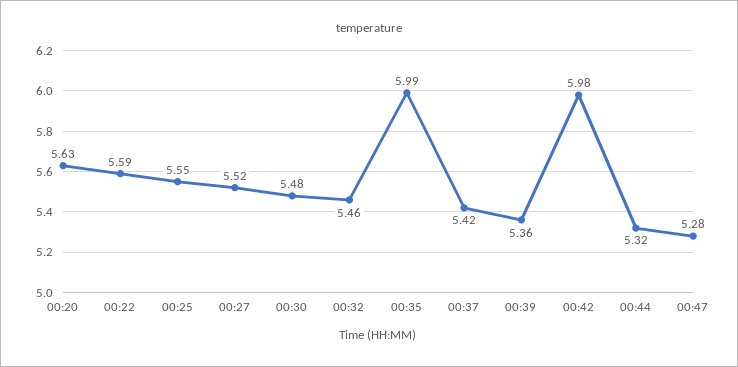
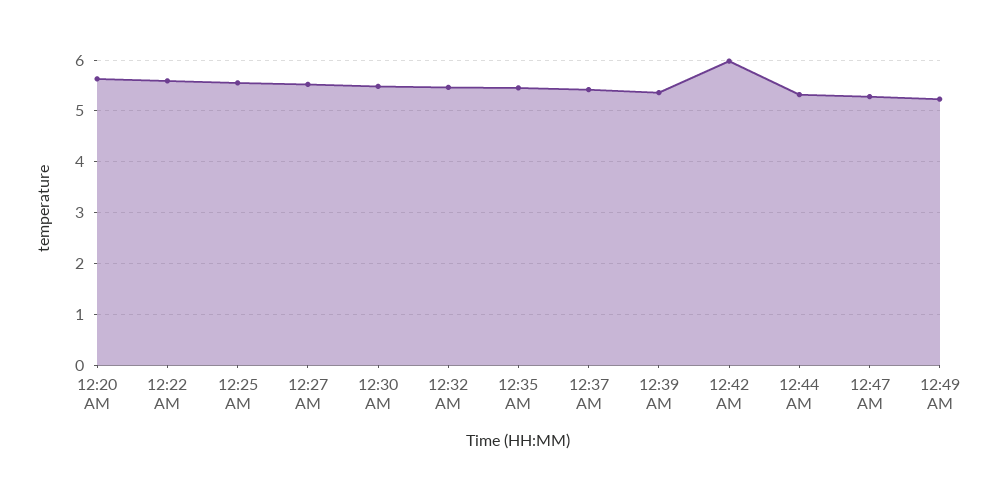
00:35: 5.99 -> 5.4
12:49 AM: none -> 5.2

